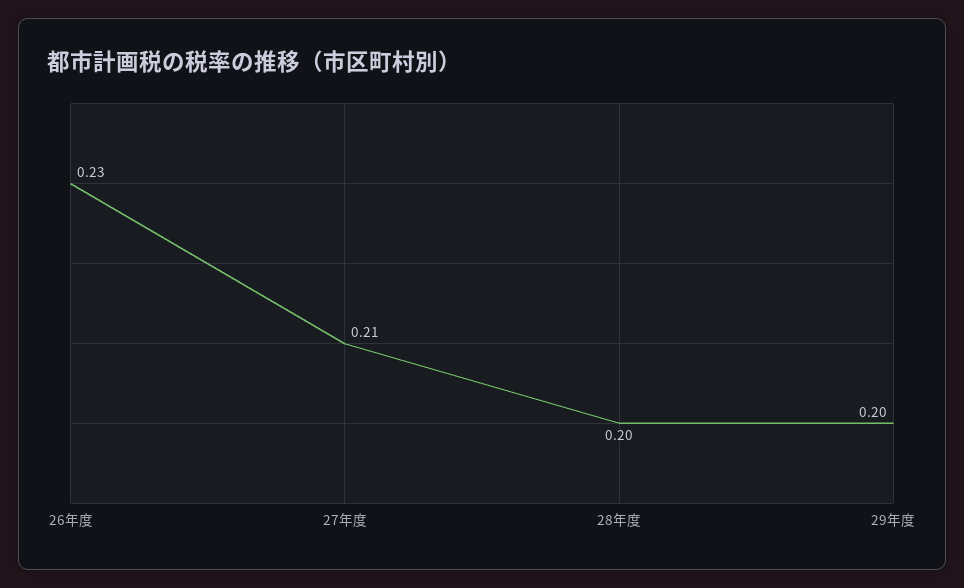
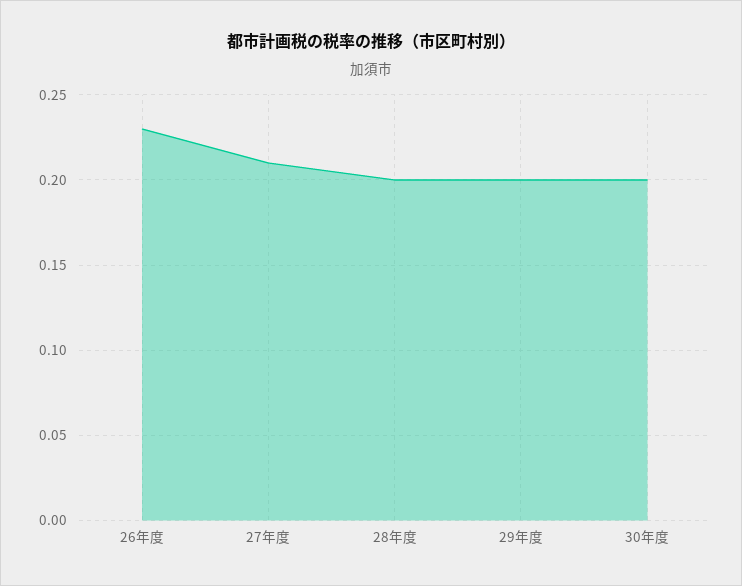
30年度: none -> 0.2

